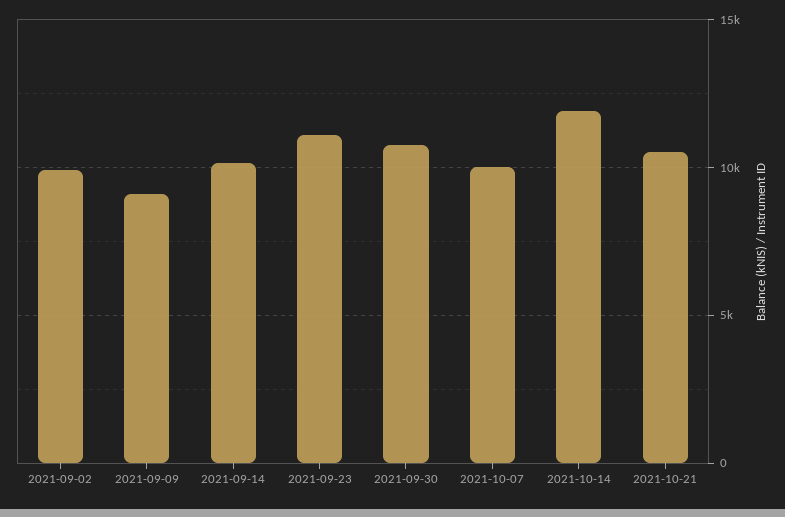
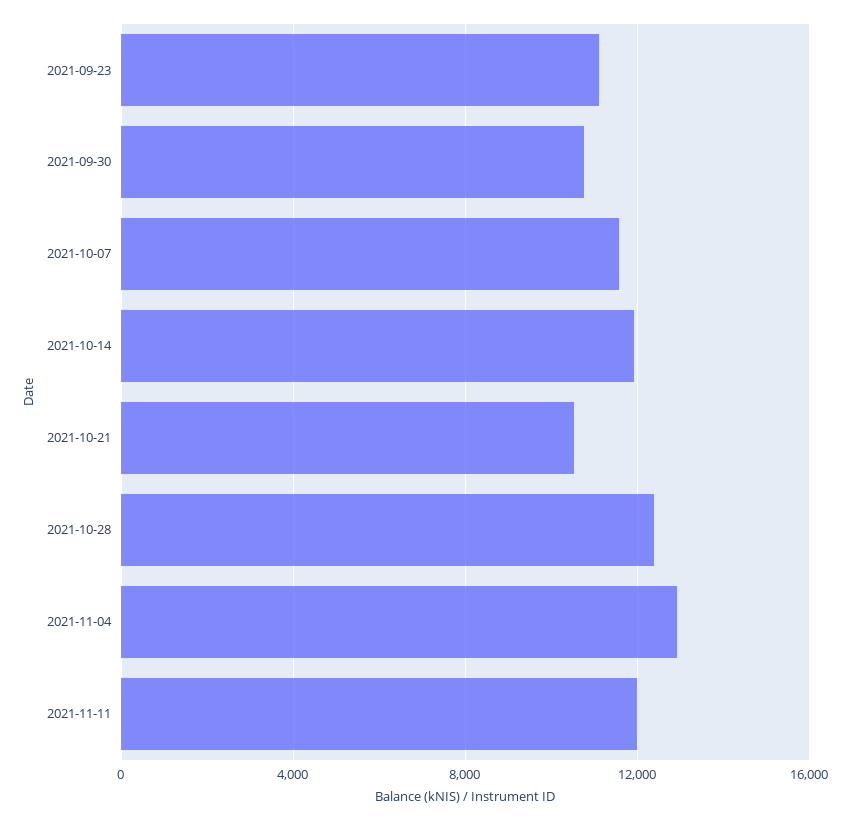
2021-09-02: 10000 -> none
2021-09-09: 9000 -> none
2021-09-14: 10000 -> none
2021-10-07: 10000 -> 11500
2021-10-28: none -> 12500
2021-11-04: none -> 13000
2021-11-11: none -> 12000

